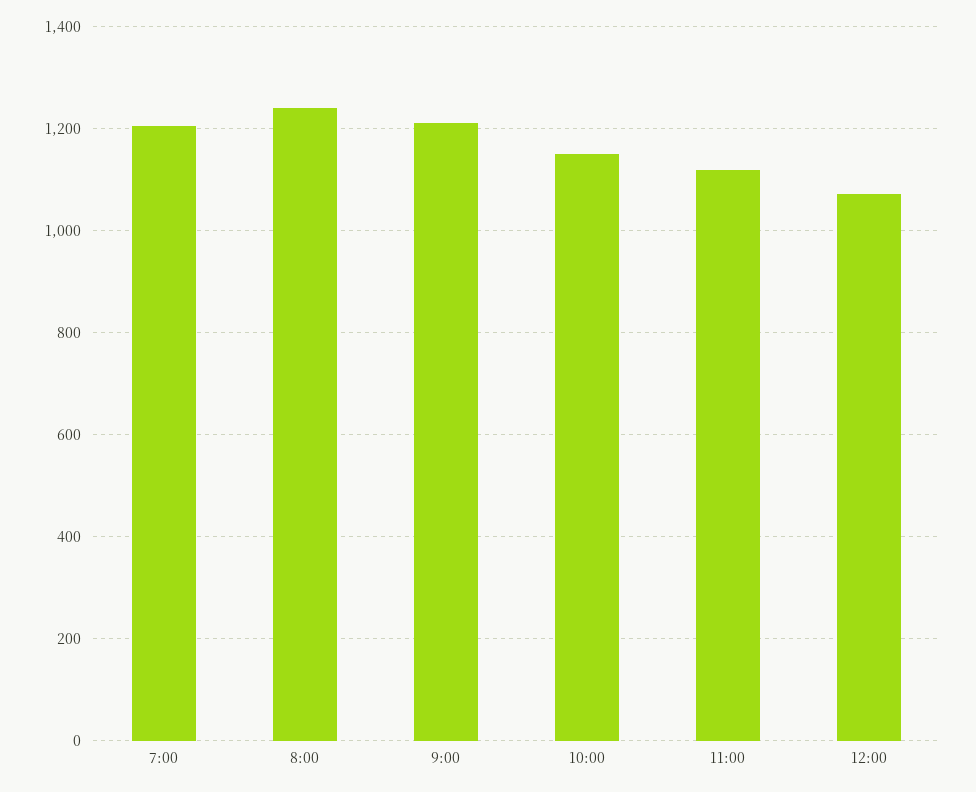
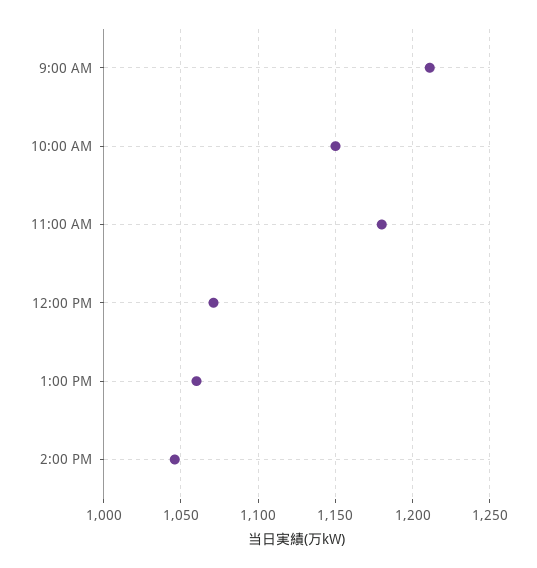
7:00: 1200 -> none
8:00: 1240 -> none
11:00: 1120 -> 1180
1:00 PM: none -> 1060
2:00 PM: none -> 1045

